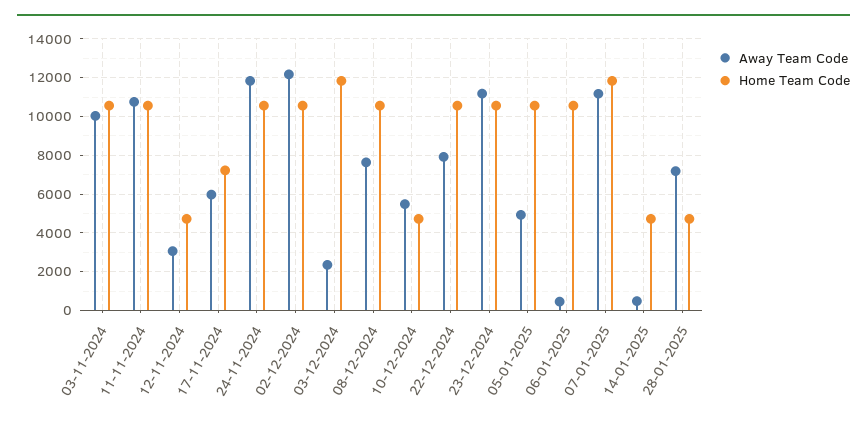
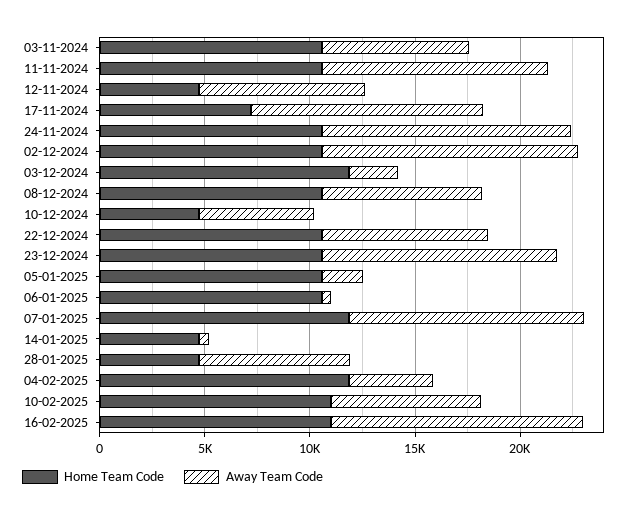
Away Team Code, 03-11-2024: 10000 -> 7000
Away Team Code, 12-11-2024: 3000 -> 8000
Away Team Code, 17-11-2024: 6000 -> 11000
Away Team Code, 05-01-2025: 5000 -> 2000
Home Team Code, 04-02-2025: none -> 12000
Away Team Code, 04-02-2025: none -> 4000
Home Team Code, 10-02-2025: none -> 11000
Away Team Code, 10-02-2025: none -> 7000
Home Team Code, 16-02-2025: none -> 11000
Away Team Code, 16-02-2025: none -> 12000

